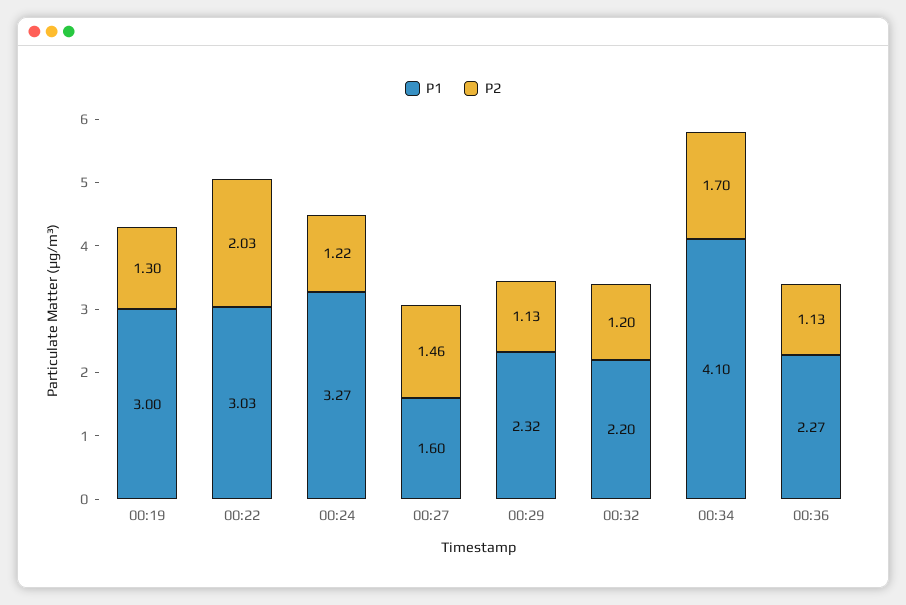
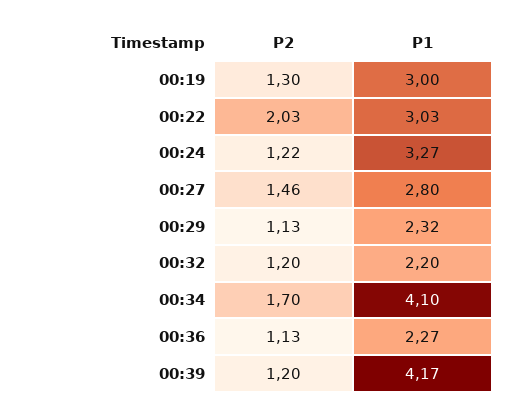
P1, 00:27: 1.6 -> 2.8
P2, 00:39: none -> 1.2
P1, 00:39: none -> 4.17

